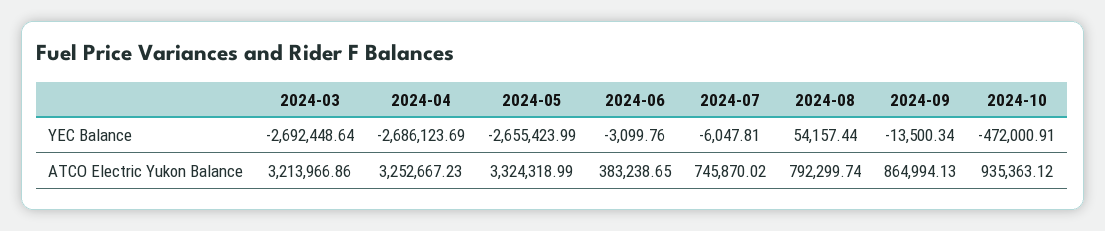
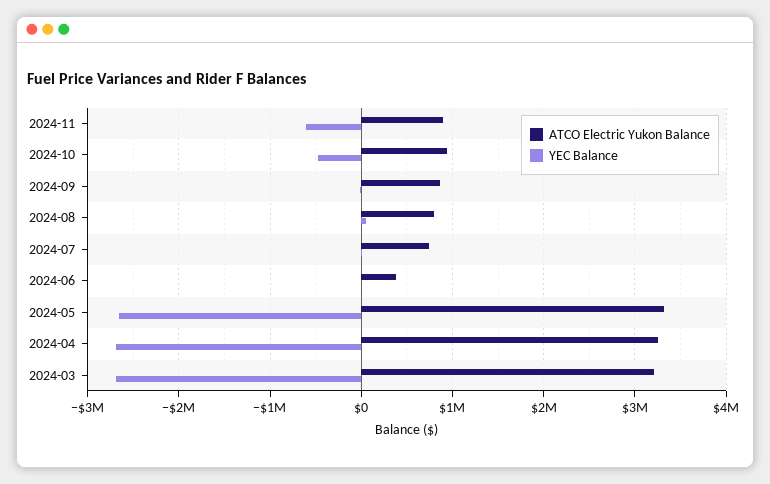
ATCO Electric Yukon Balance, 2024-11: none -> 900000
YEC Balance, 2024-11: none -> -600000

